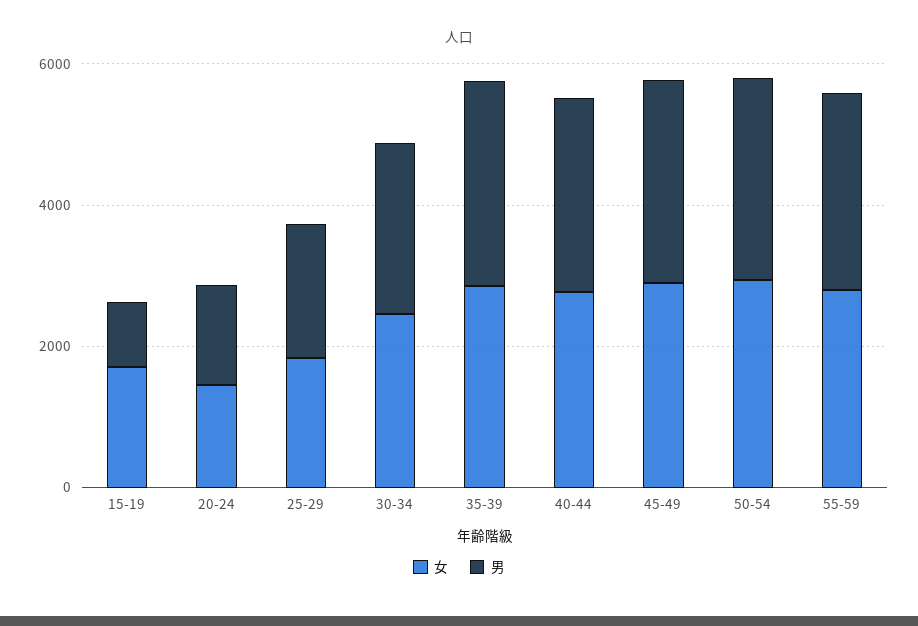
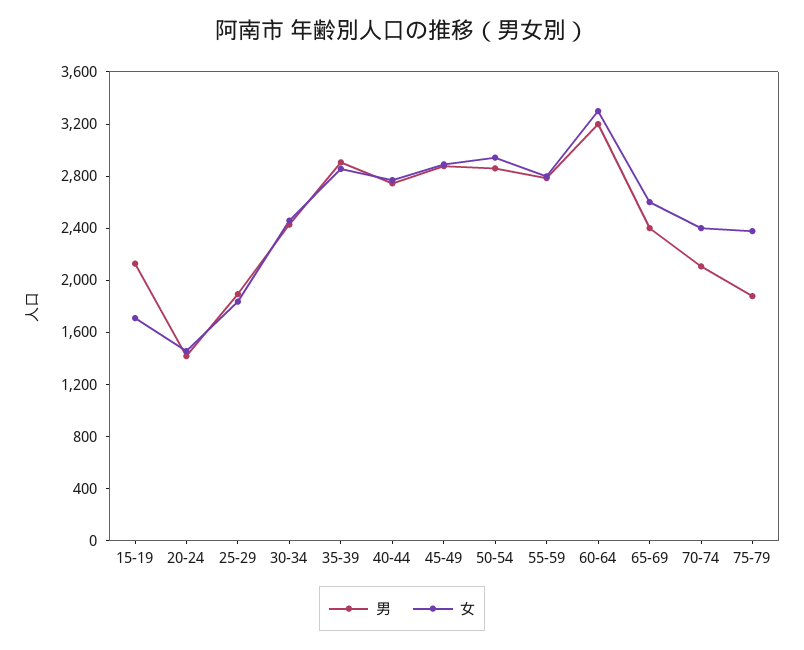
男, 15-19: 1000 -> 2100
男, 60-64: none -> 3200
女, 60-64: none -> 3300
男, 65-69: none -> 2400
女, 65-69: none -> 2600
男, 70-74: none -> 2100
女, 70-74: none -> 2400
男, 75-79: none -> 1900
女, 75-79: none -> 2400

